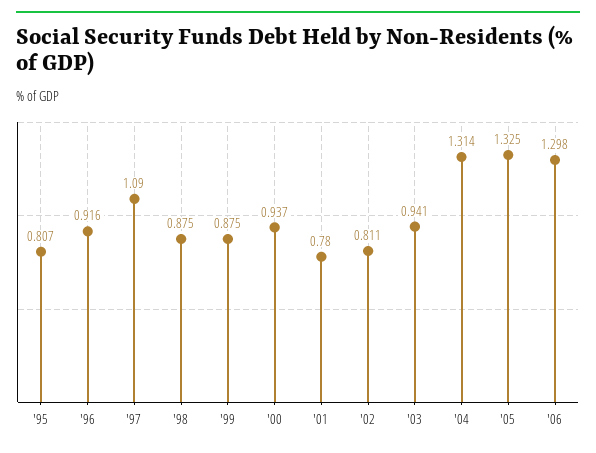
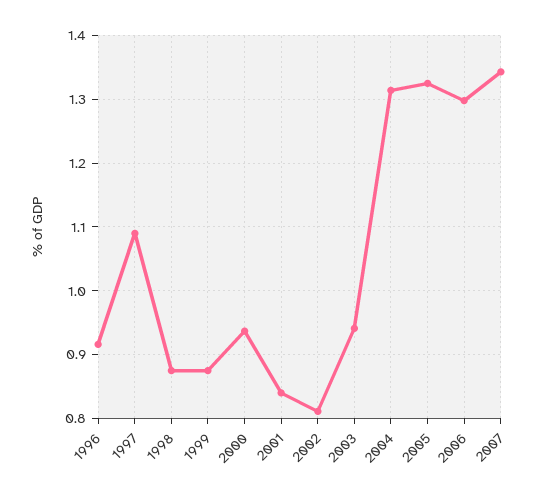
'95: 0.807 -> none
'01: 0.78 -> 0.84
2007: none -> 1.34

